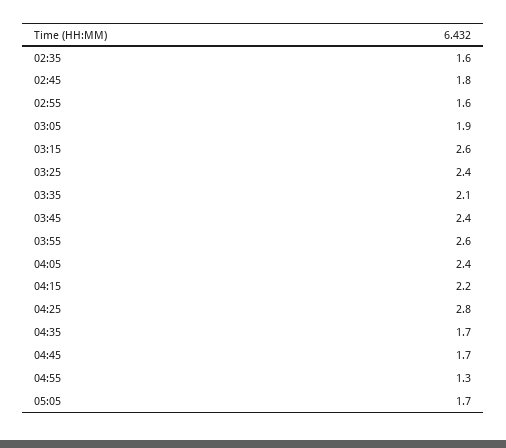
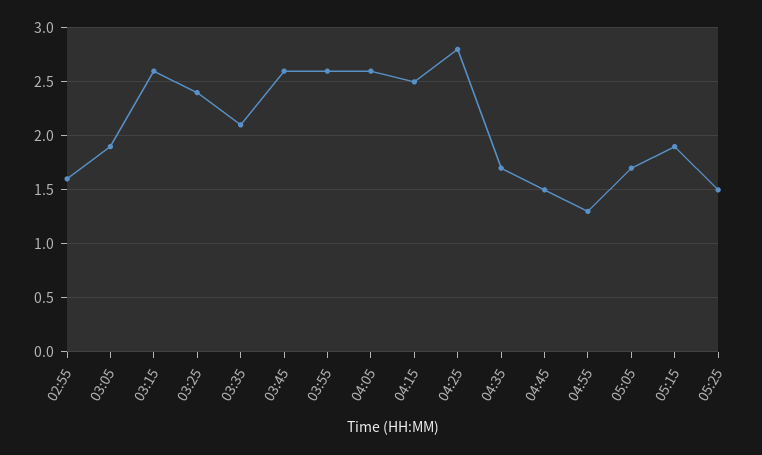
02:35: 1.6 -> none
02:45: 1.8 -> none
03:45: 2.4 -> 2.6
04:05: 2.4 -> 2.6
04:15: 2.2 -> 2.5
04:45: 1.7 -> 1.5
05:15: none -> 1.9
05:25: none -> 1.5

